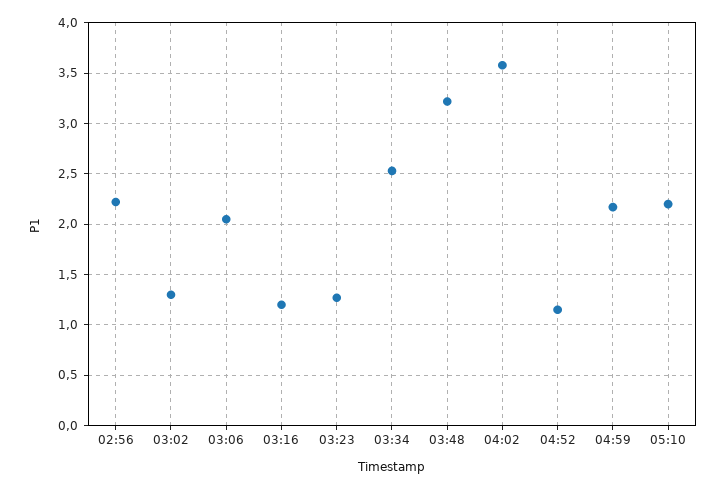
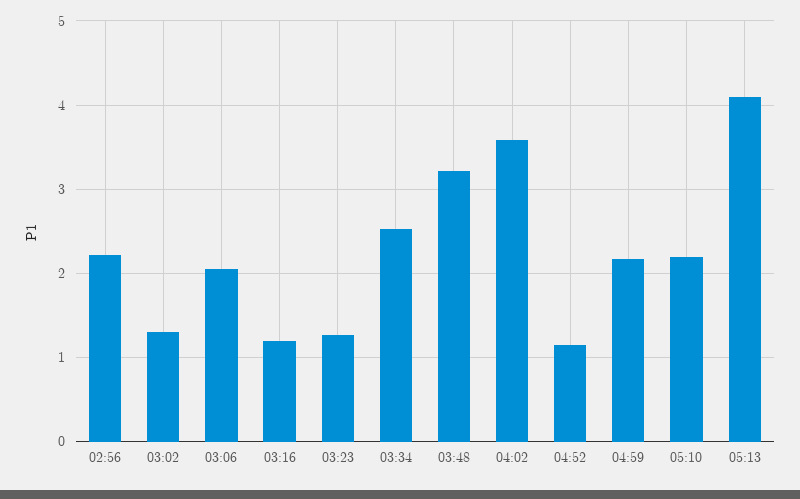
05:13: none -> 4.1

